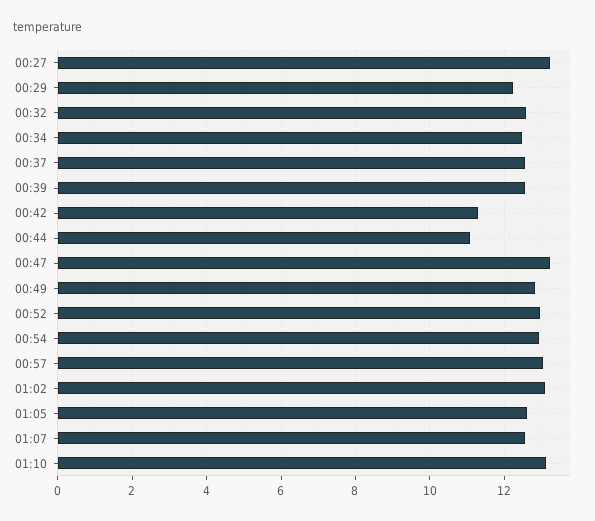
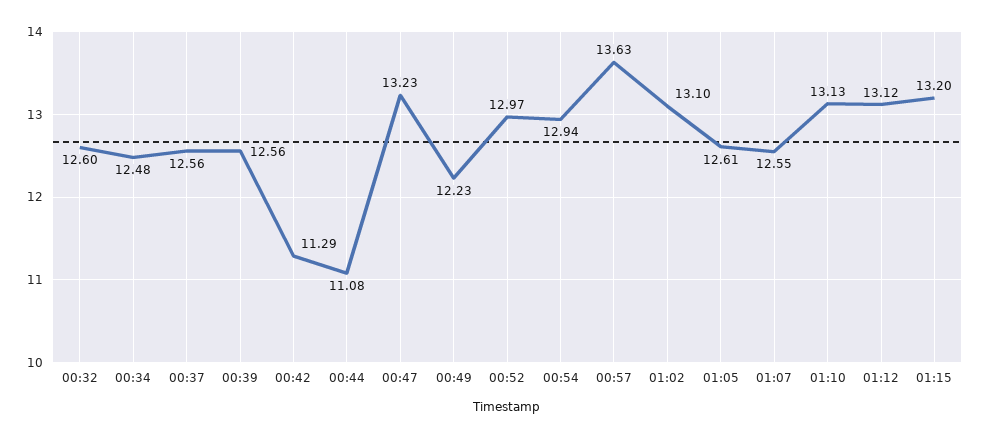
00:27: 13.2 -> none
00:29: 12.2 -> none
00:49: 12.8 -> 12.23
00:57: 13 -> 13.63
01:12: none -> 13.12
01:15: none -> 13.2

